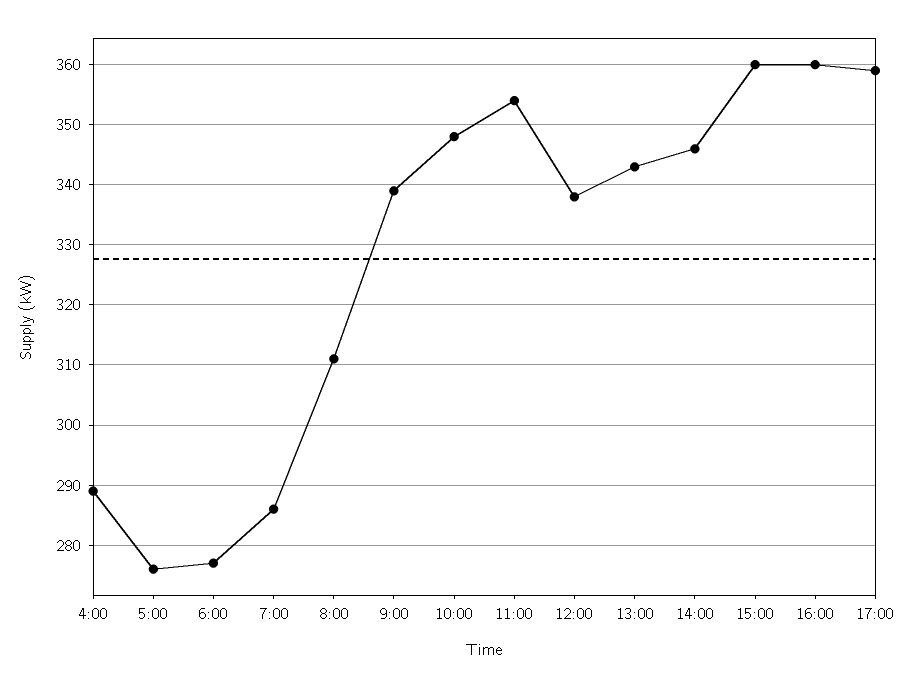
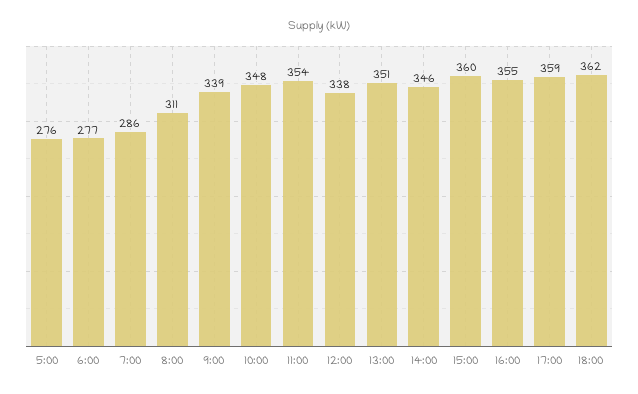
4:00: 289 -> none
13:00: 343 -> 351
16:00: 360 -> 355
18:00: none -> 362

